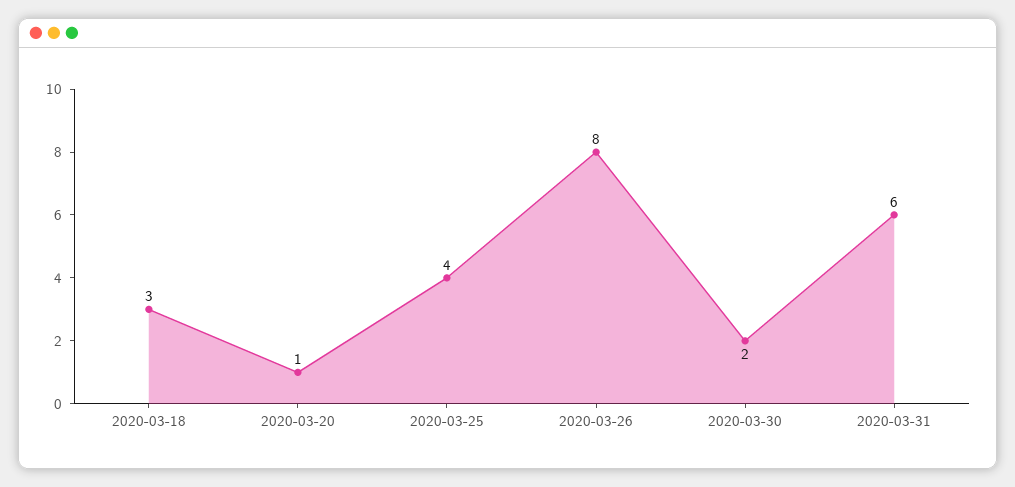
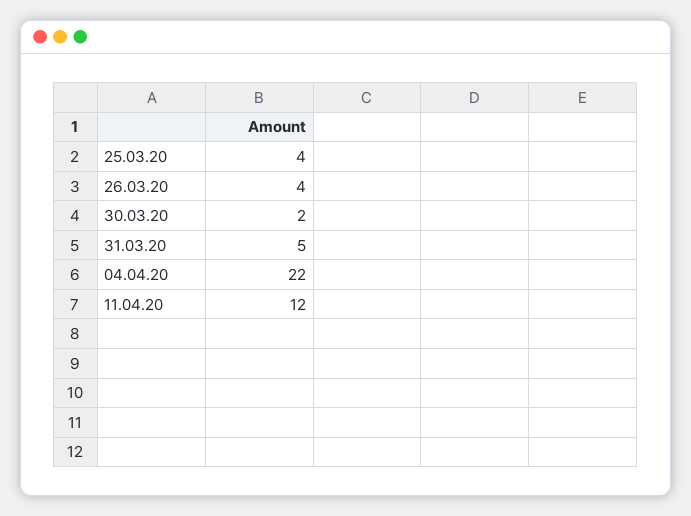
2020-03-18: 3 -> none
2020-03-20: 1 -> none
2020-03-26: 8 -> 4
2020-03-31: 6 -> 5
04.04.20: none -> 22
11.04.20: none -> 12

